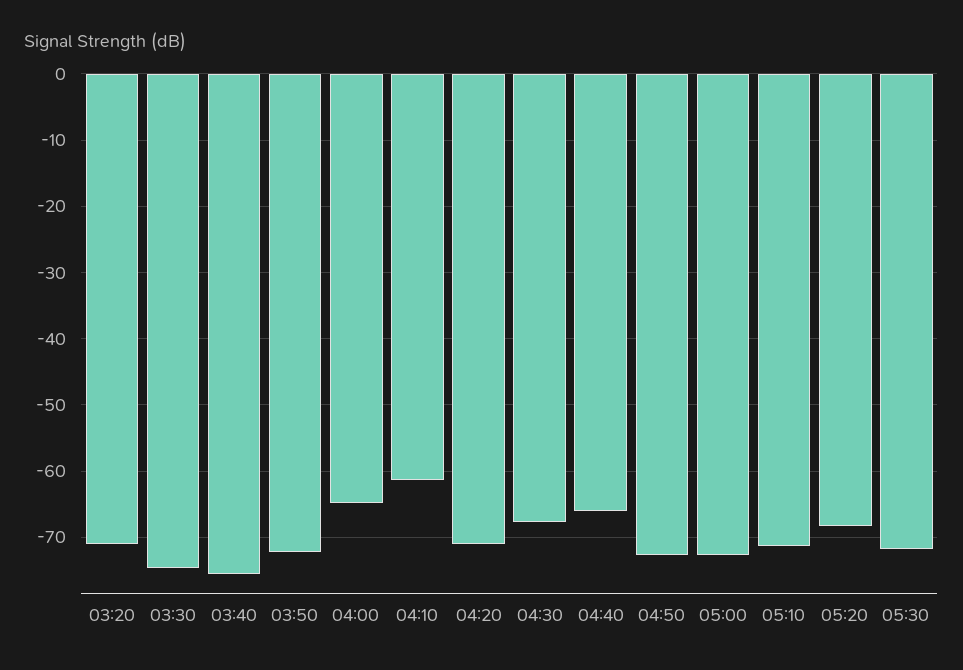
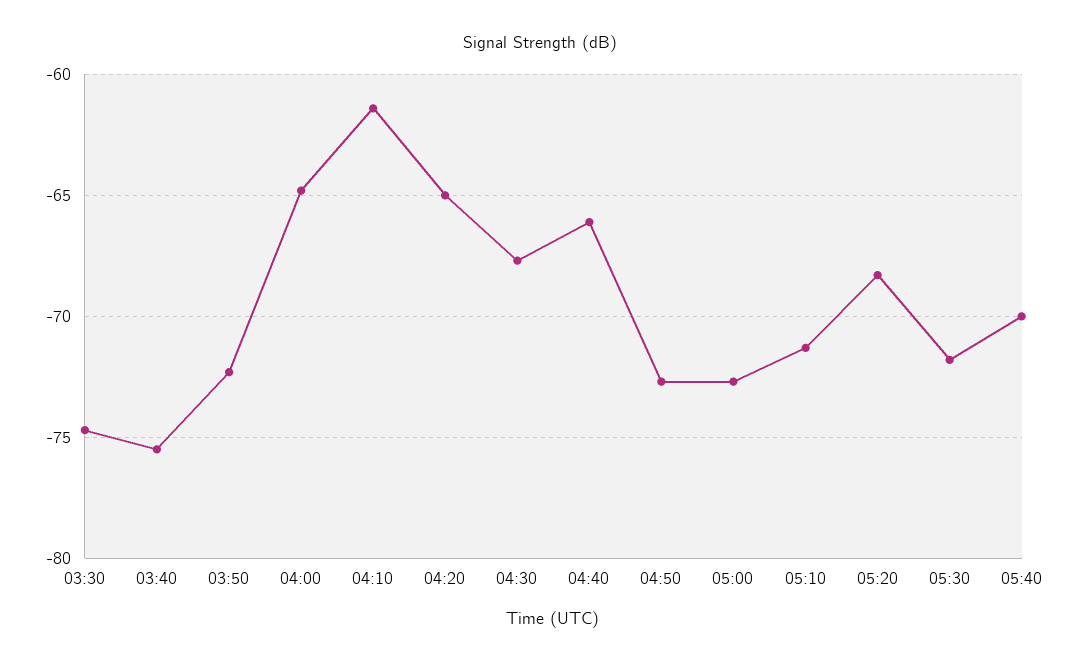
03:20: -71 -> none
04:20: -71 -> -65
05:40: none -> -70

